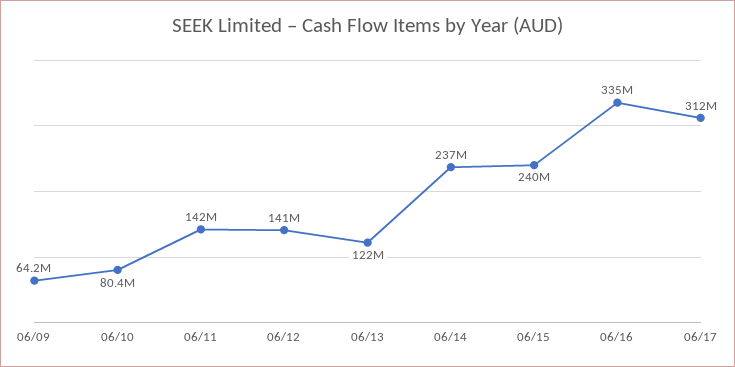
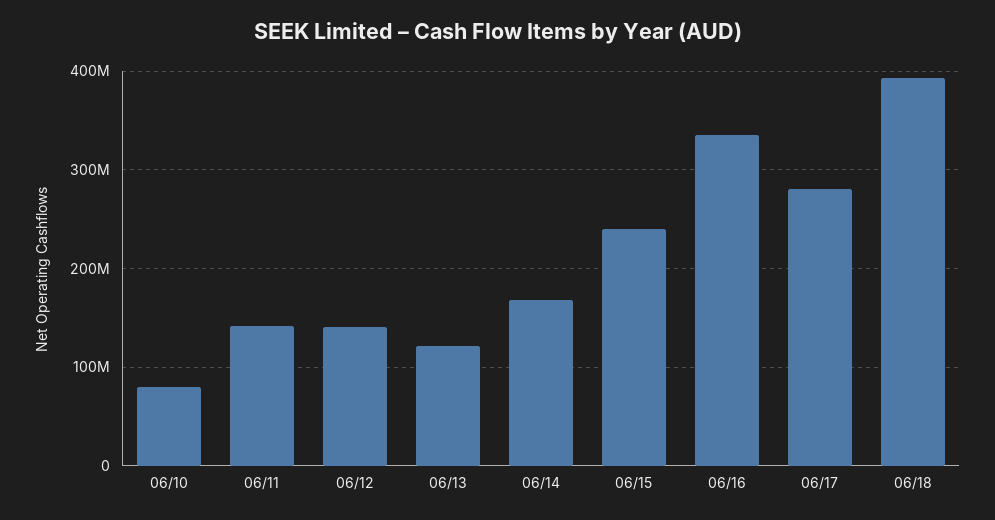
06/09: 64200000 -> none
06/14: 237000000 -> 170000000
06/17: 312000000 -> 280000000
06/18: none -> 390000000

